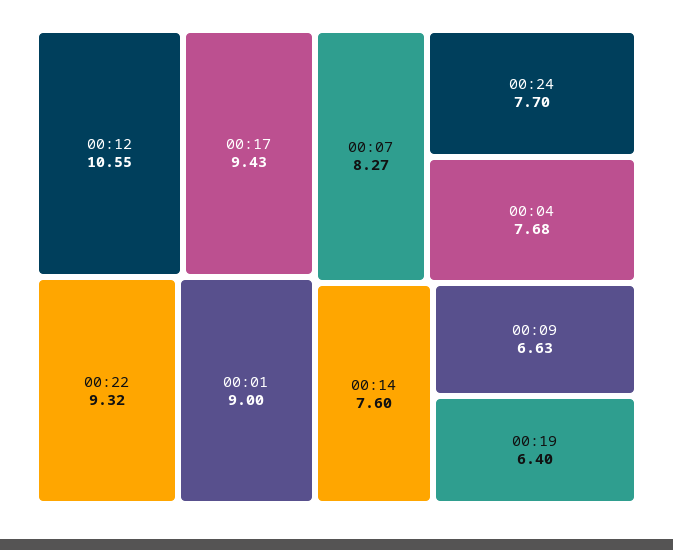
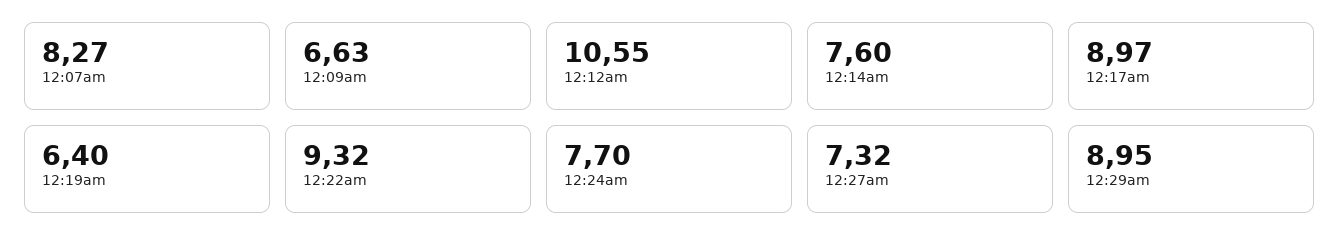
00:17: 9.43 -> 8.97
00:01: 9 -> none
00:04: 7.68 -> none
12:27am: none -> 7.32
12:29am: none -> 8.95

